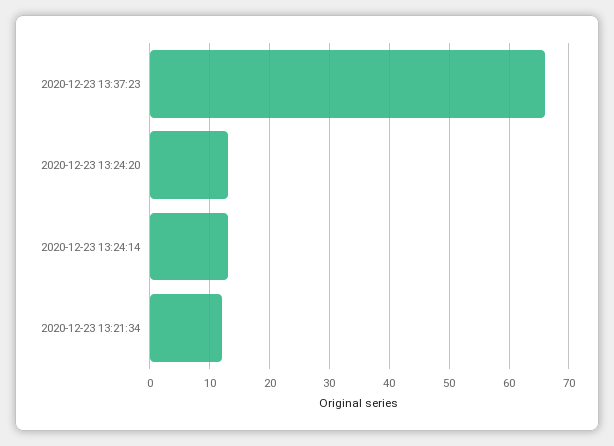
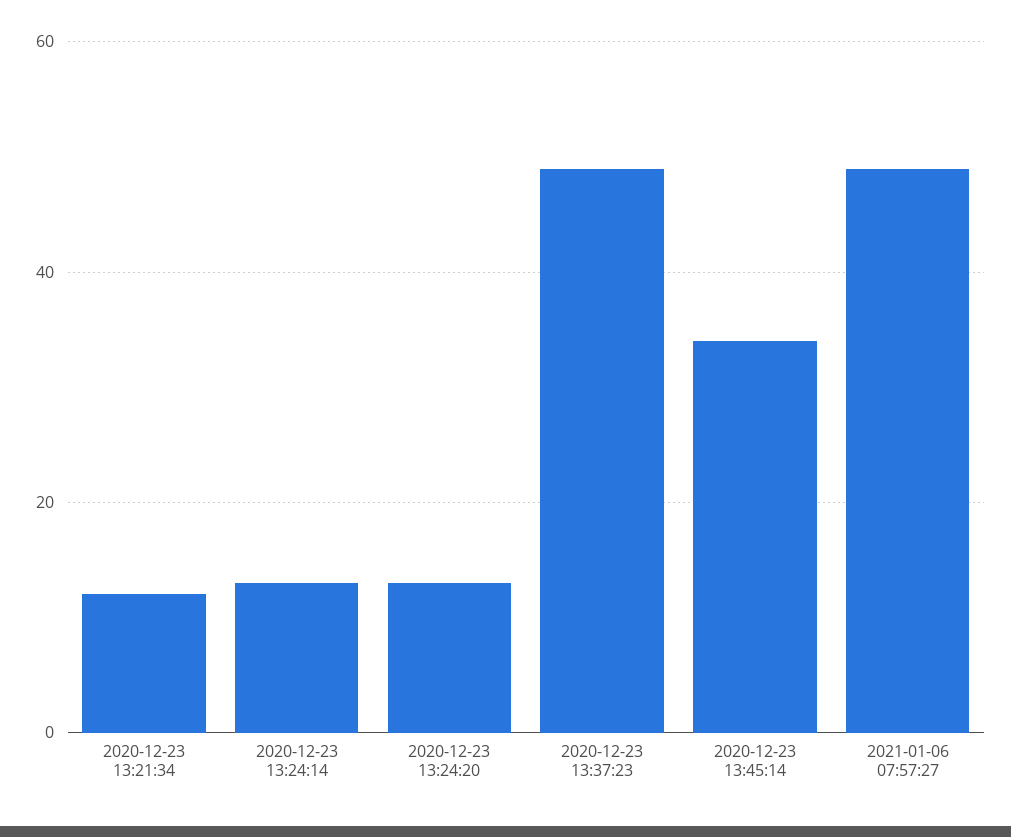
2020-12-23 13:37:23: 65 -> 50
2020-12-23 13:45:14: none -> 35
2021-01-06 07:57:27: none -> 50

